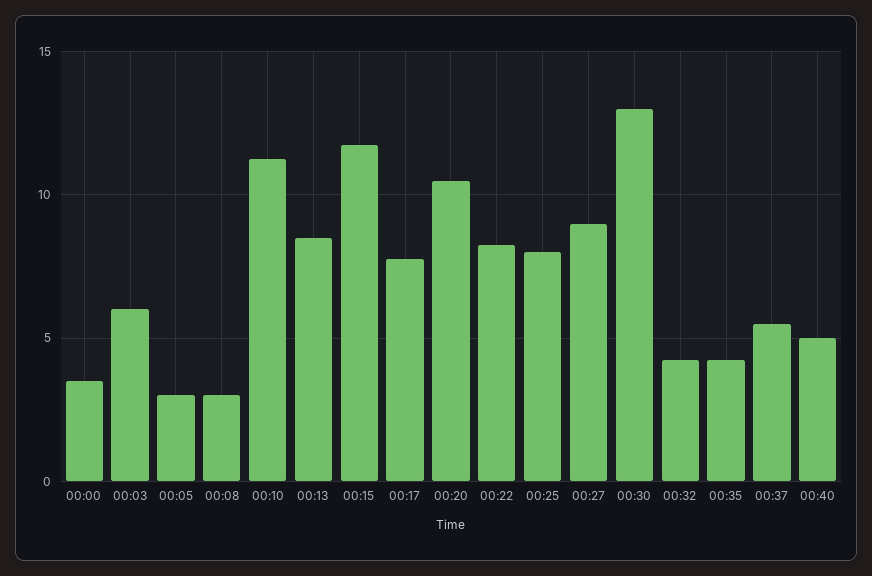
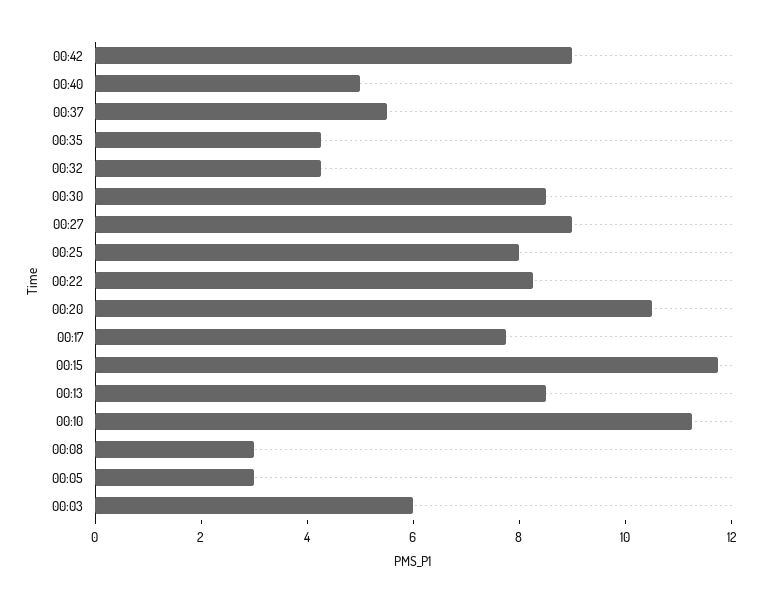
00:00: 3.5 -> none
00:30: 13 -> 8.5
00:42: none -> 9

